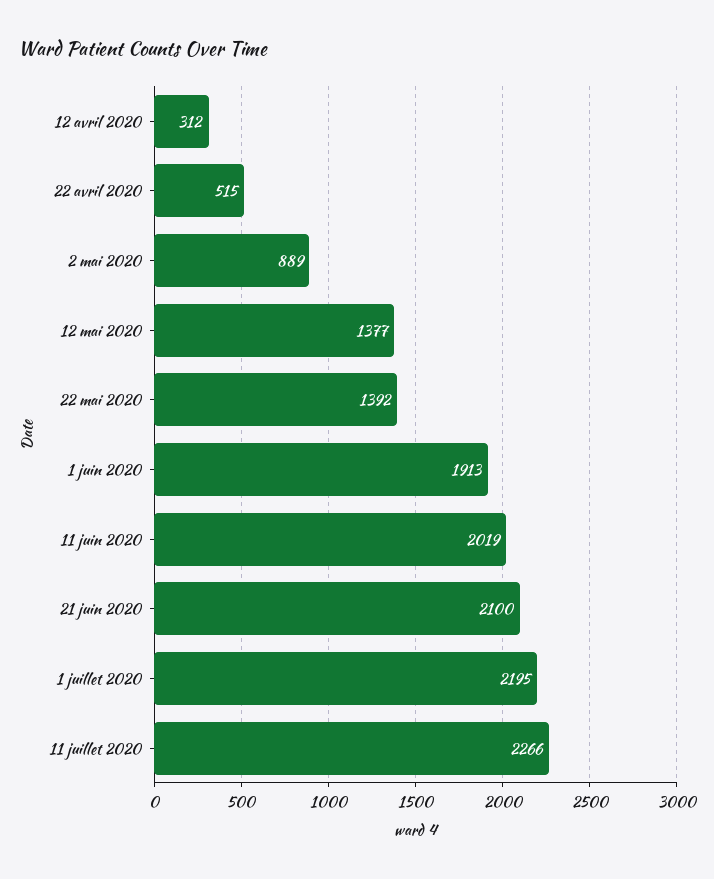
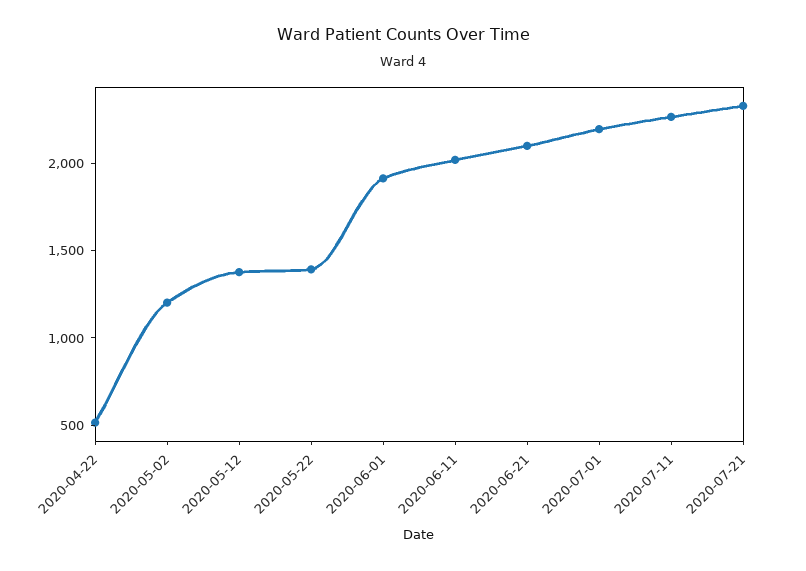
12 avril 2020: 312 -> none
2 mai 2020: 889 -> 1200
2020-07-21: none -> 2300

